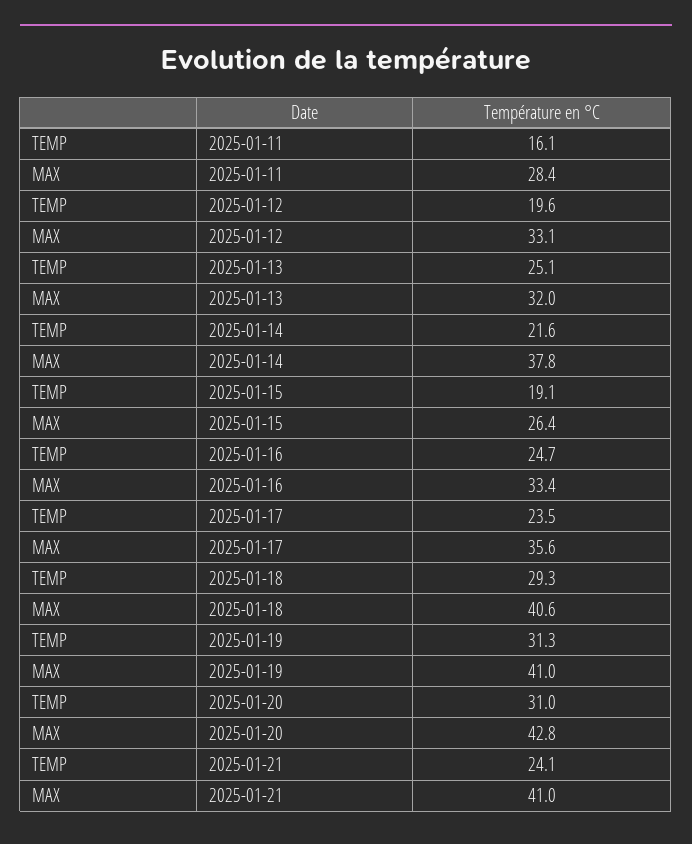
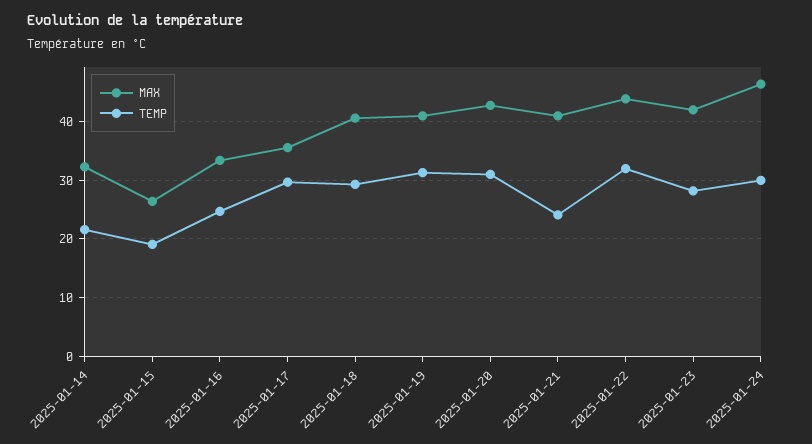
TEMP, 2025-01-11: 16.1 -> none
MAX, 2025-01-11: 28.4 -> none
TEMP, 2025-01-12: 19.6 -> none
MAX, 2025-01-12: 33.1 -> none
TEMP, 2025-01-13: 25.1 -> none
MAX, 2025-01-13: 32 -> none
MAX, 2025-01-14: 37.8 -> 32
TEMP, 2025-01-17: 23.5 -> 30
MAX, 2025-01-22: none -> 44
TEMP, 2025-01-22: none -> 32
MAX, 2025-01-23: none -> 42
TEMP, 2025-01-23: none -> 28
MAX, 2025-01-24: none -> 46
TEMP, 2025-01-24: none -> 30

